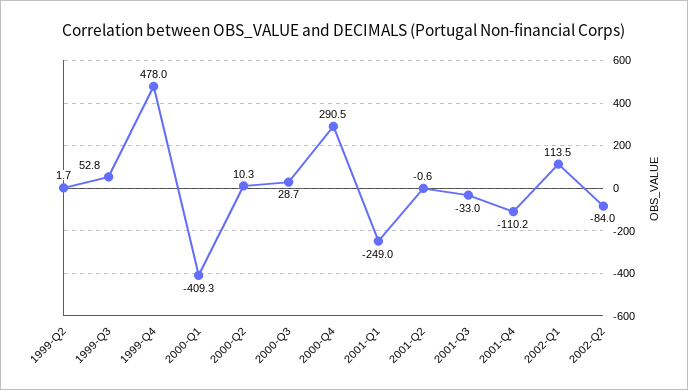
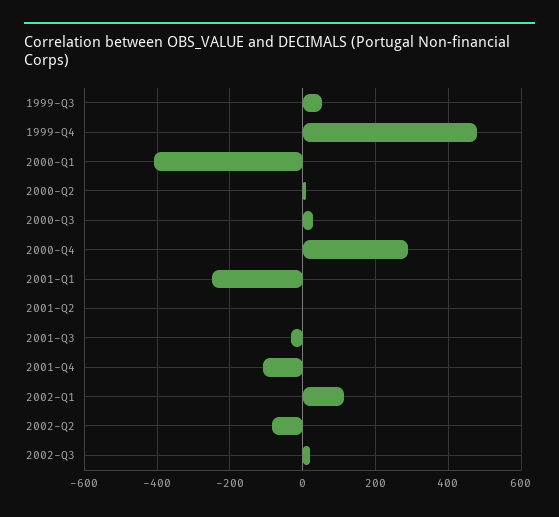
1999-Q2: 1.7 -> none
2002-Q3: none -> 20

